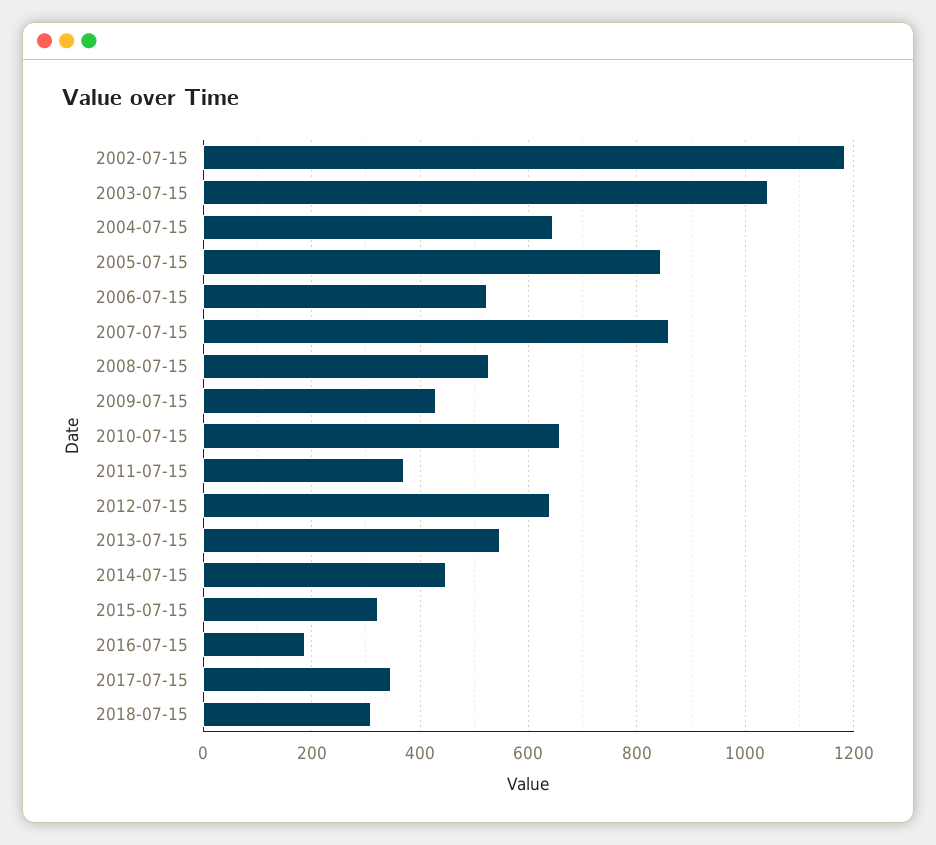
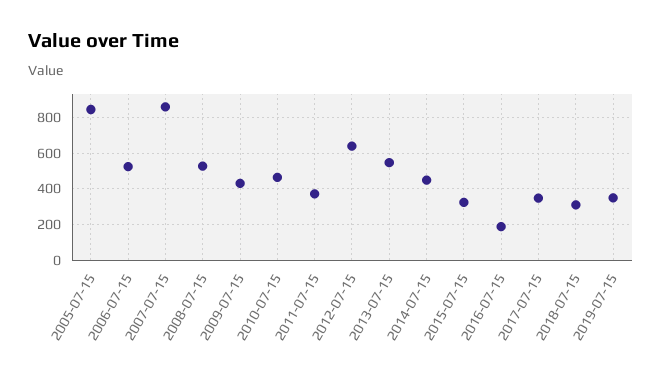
2002-07-15: 1180 -> none
2003-07-15: 1040 -> none
2004-07-15: 640 -> none
2010-07-15: 660 -> 450
2019-07-15: none -> 350

